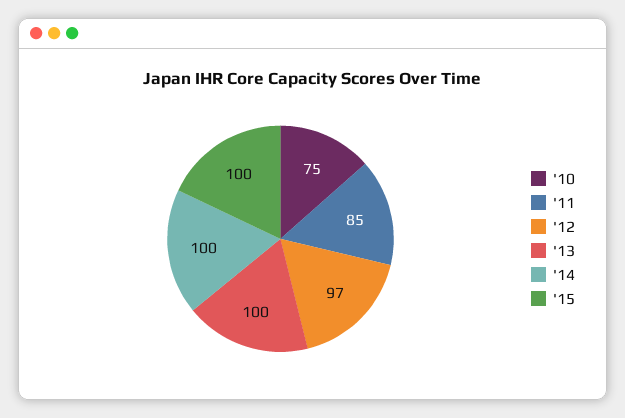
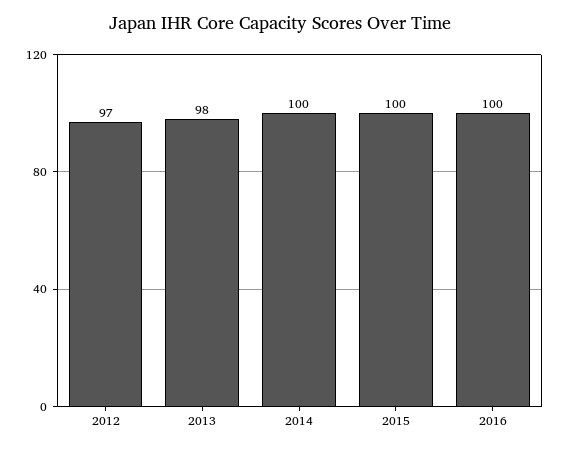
'10: 75 -> none
'11: 85 -> none
'13: 100 -> 98
2016: none -> 100

